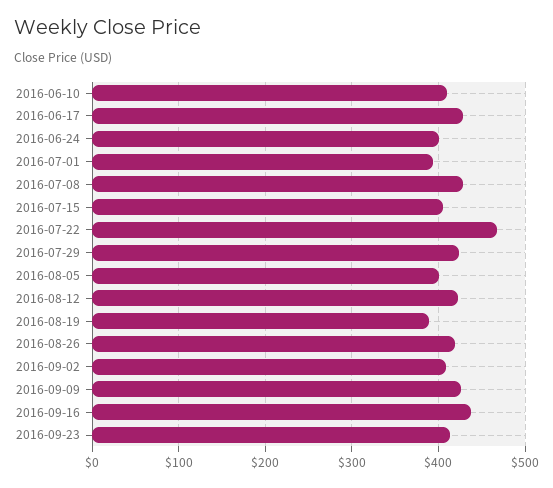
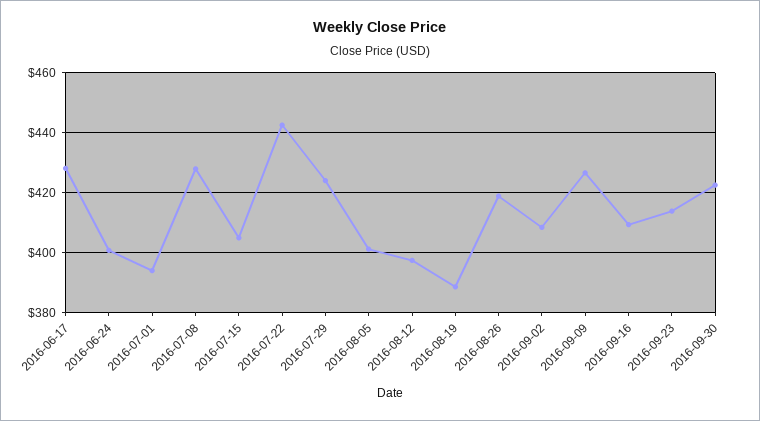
2016-06-10: 410 -> none
2016-07-22: 470 -> 442.5
2016-08-12: 420 -> 397.5
2016-09-16: 440 -> 410
2016-09-30: none -> 422.5

